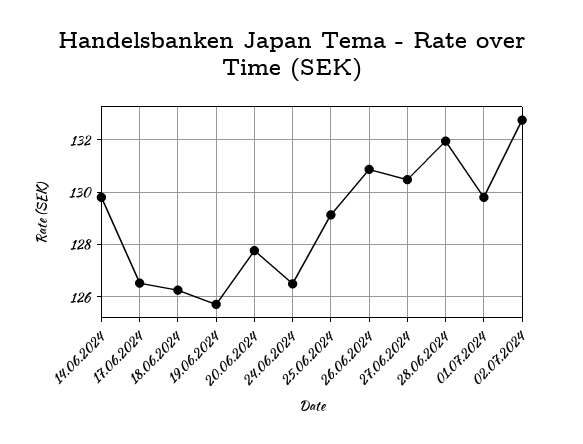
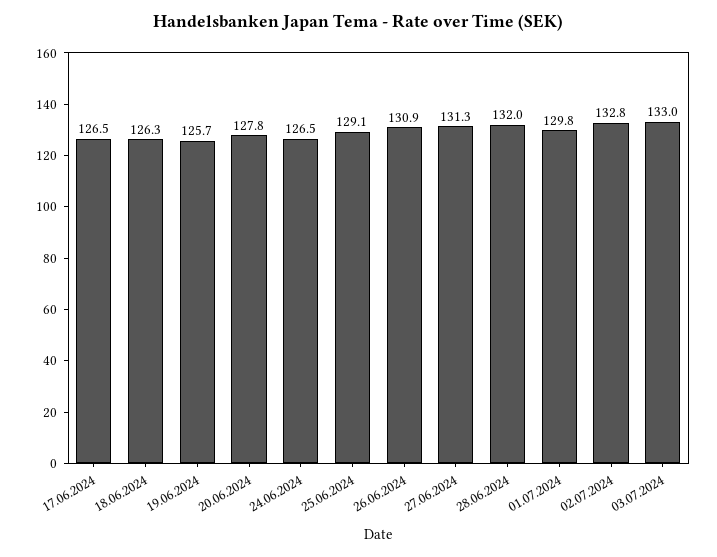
14.06.2024: 129.75 -> none
27.06.2024: 130.5 -> 131.3
03.07.2024: none -> 133

